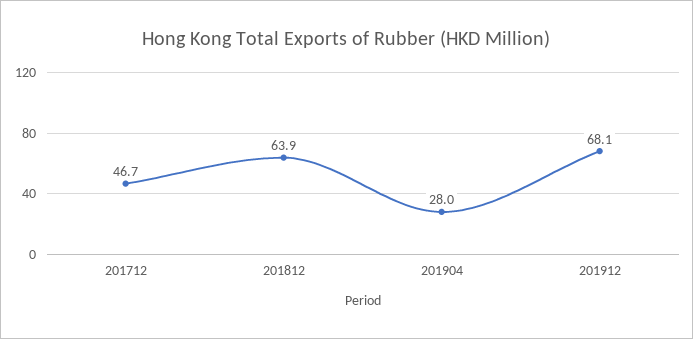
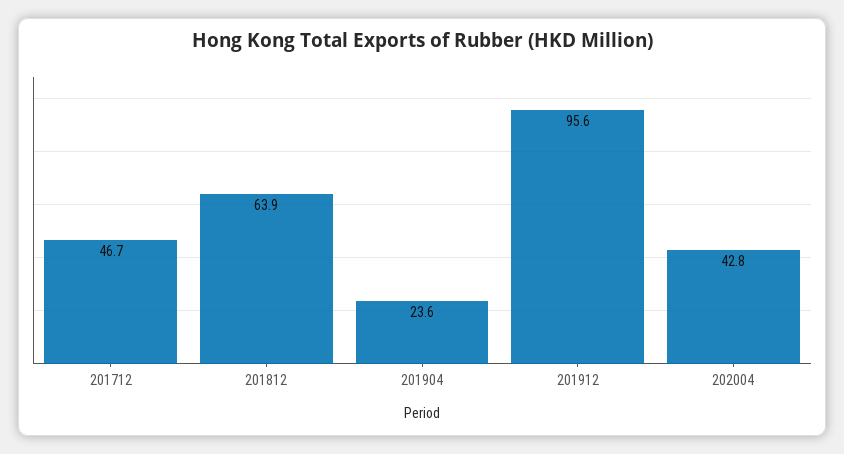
201904: 28 -> 23.6
201912: 68.1 -> 95.6
202004: none -> 42.8

